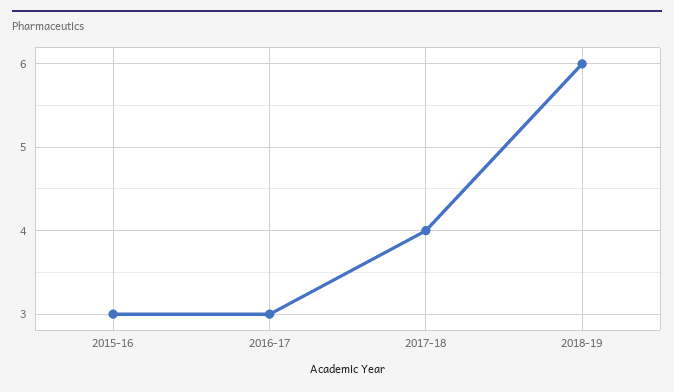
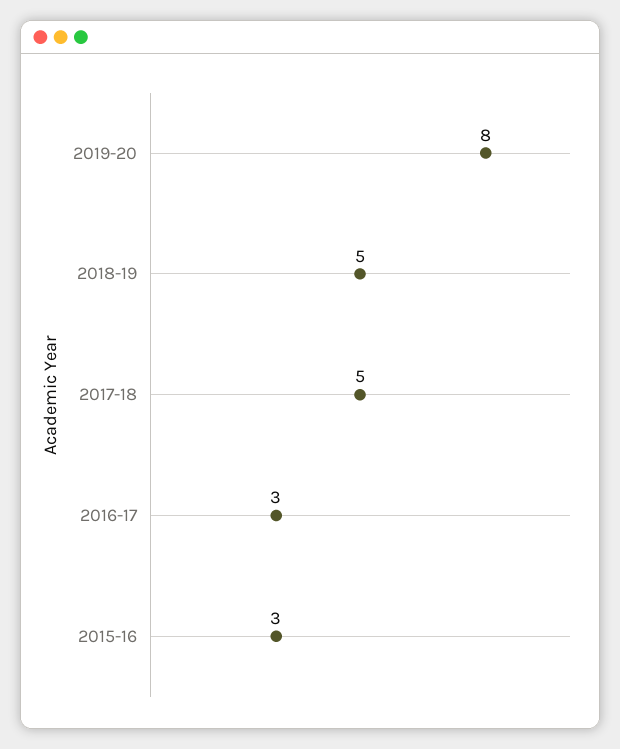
2017-18: 4 -> 5
2018-19: 6 -> 5
2019-20: none -> 8

